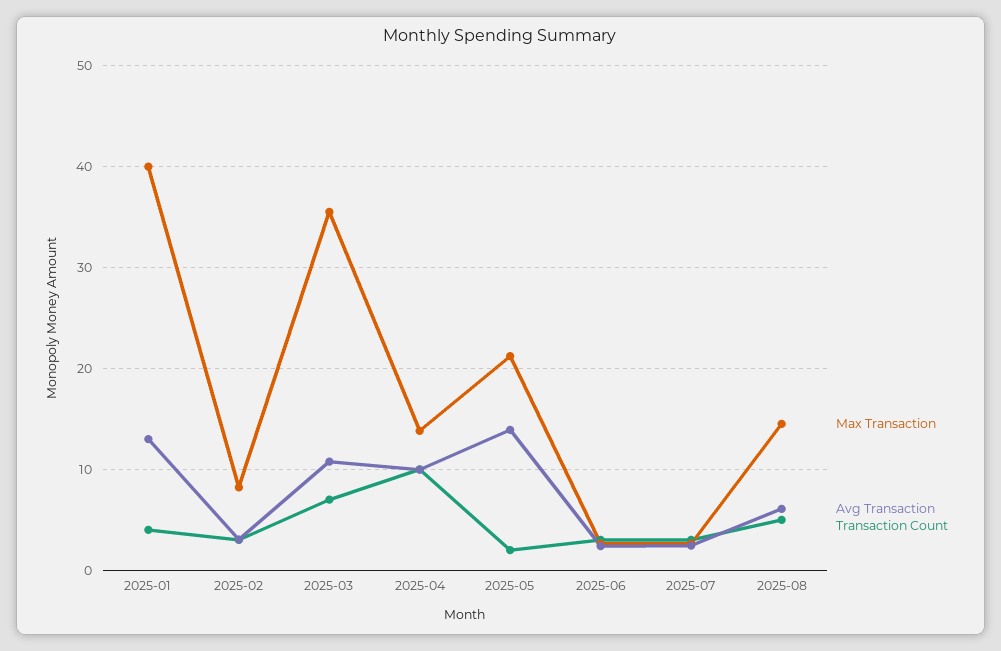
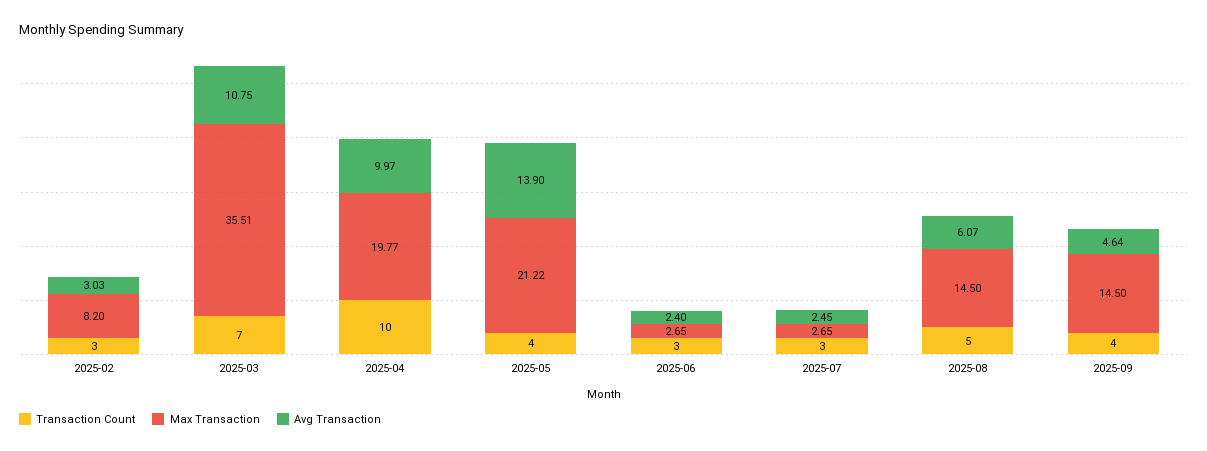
Max Transaction, 2025-01: 40 -> none
Avg Transaction, 2025-01: 13 -> none
Transaction Count, 2025-01: 4 -> none
Max Transaction, 2025-04: 14 -> 19.77
Transaction Count, 2025-05: 2 -> 4
Transaction Count, 2025-09: none -> 4
Max Transaction, 2025-09: none -> 14.5
Avg Transaction, 2025-09: none -> 4.64

